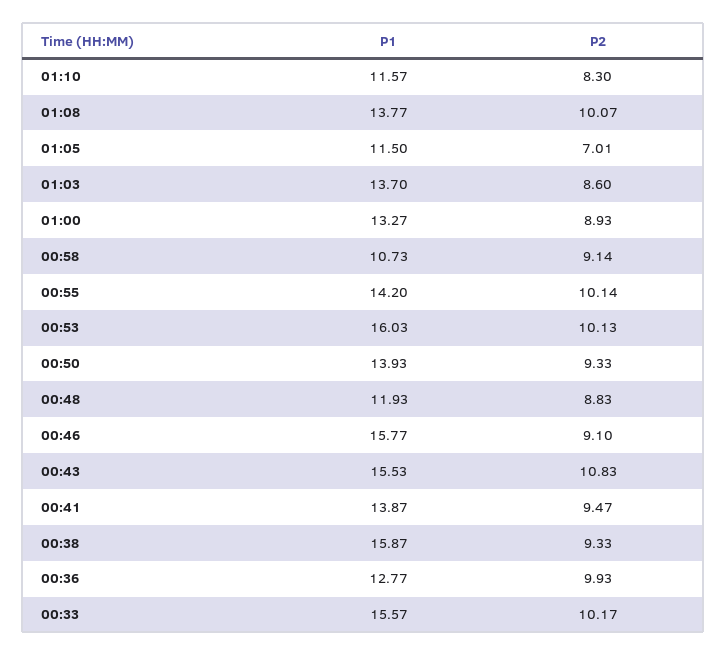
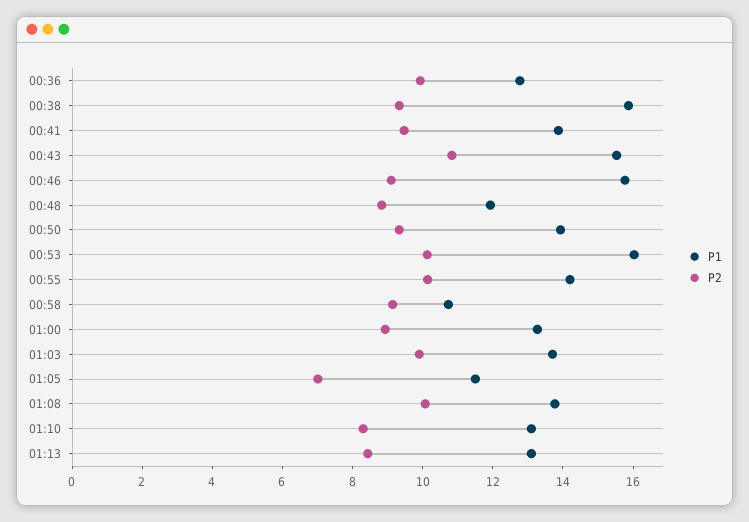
P1, 01:10: 11.57 -> 13
P2, 01:03: 8.6 -> 10
P1, 00:33: 15.57 -> none
P2, 00:33: 10.17 -> none
P1, 01:13: none -> 13
P2, 01:13: none -> 8.5

